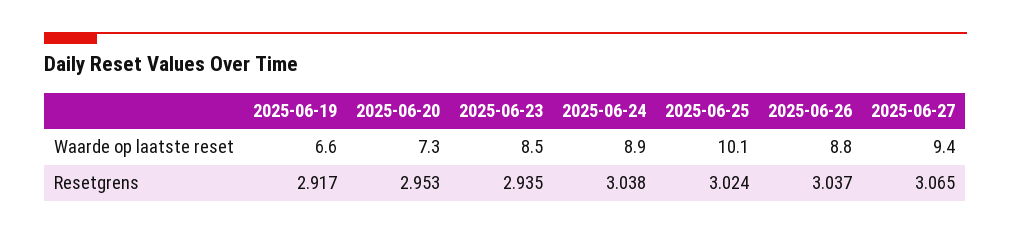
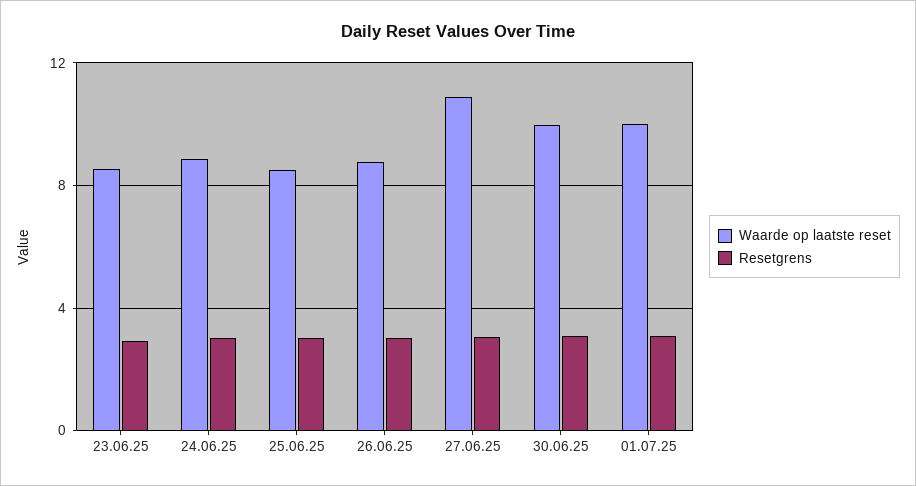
Waarde op laatste reset, 2025-06-19: 6.6 -> none
Waarde op laatste reset, 2025-06-20: 7.3 -> none
Waarde op laatste reset, 2025-06-25: 10.1 -> 8.5
Waarde op laatste reset, 2025-06-27: 9.4 -> 11
Resetgrens, 2025-06-19: 2.917 -> none
Resetgrens, 2025-06-20: 2.953 -> none
Waarde op laatste reset, 30.06.25: none -> 10
Resetgrens, 30.06.25: none -> 3
Waarde op laatste reset, 01.07.25: none -> 10
Resetgrens, 01.07.25: none -> 3

